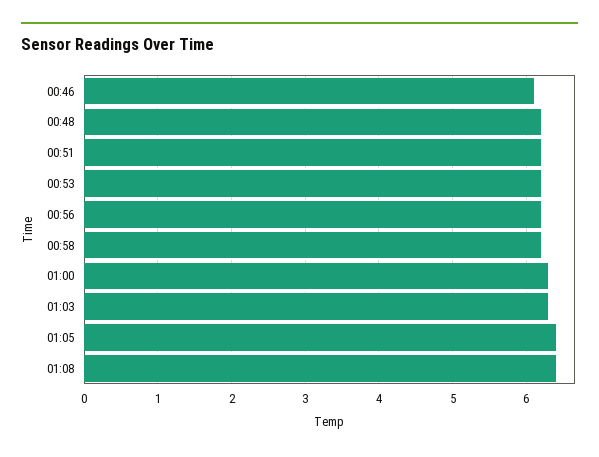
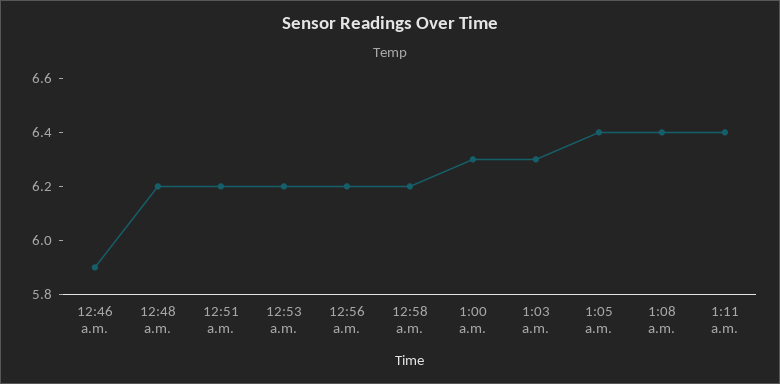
00:46: 6.1 -> 5.9
1:11 a.m.: none -> 6.4

